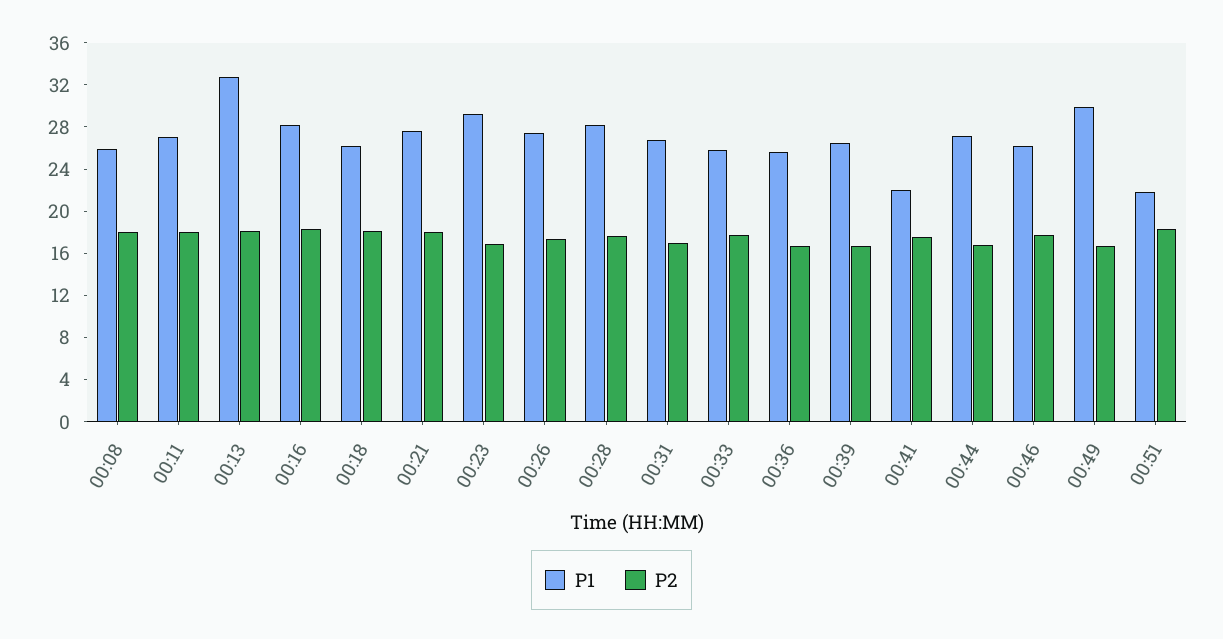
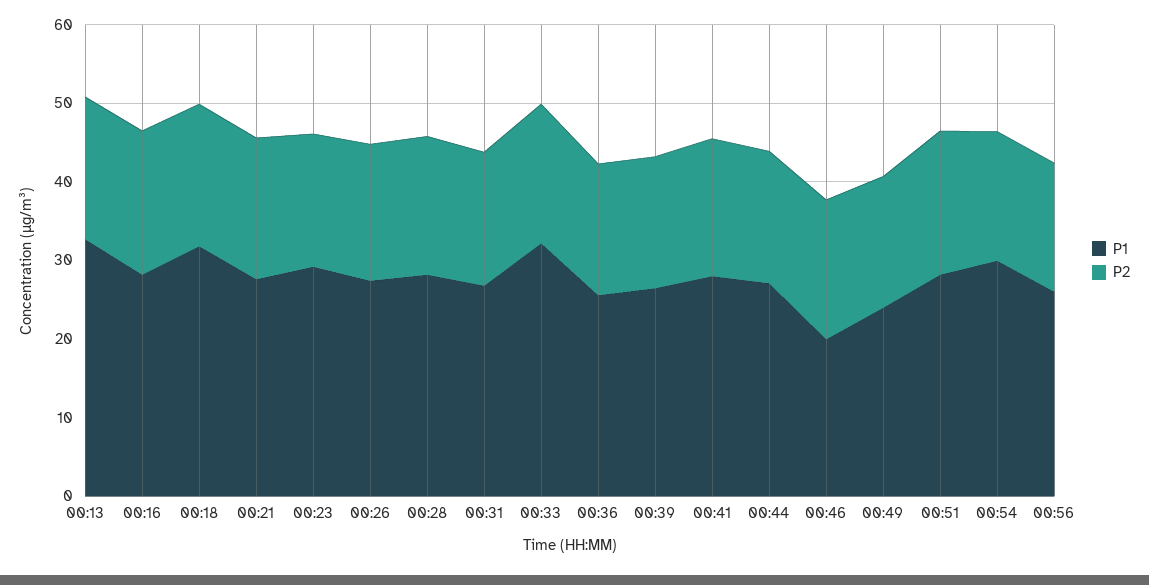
P1, 00:08: 26 -> none
P2, 00:08: 18 -> none
P1, 00:11: 27 -> none
P2, 00:11: 18 -> none
P1, 00:18: 26 -> 32
P1, 00:33: 26 -> 32
P1, 00:41: 22 -> 28
P1, 00:46: 26 -> 20
P1, 00:49: 30 -> 24
P1, 00:51: 22 -> 28
P1, 00:54: none -> 30
P2, 00:54: none -> 16
P1, 00:56: none -> 26
P2, 00:56: none -> 16

